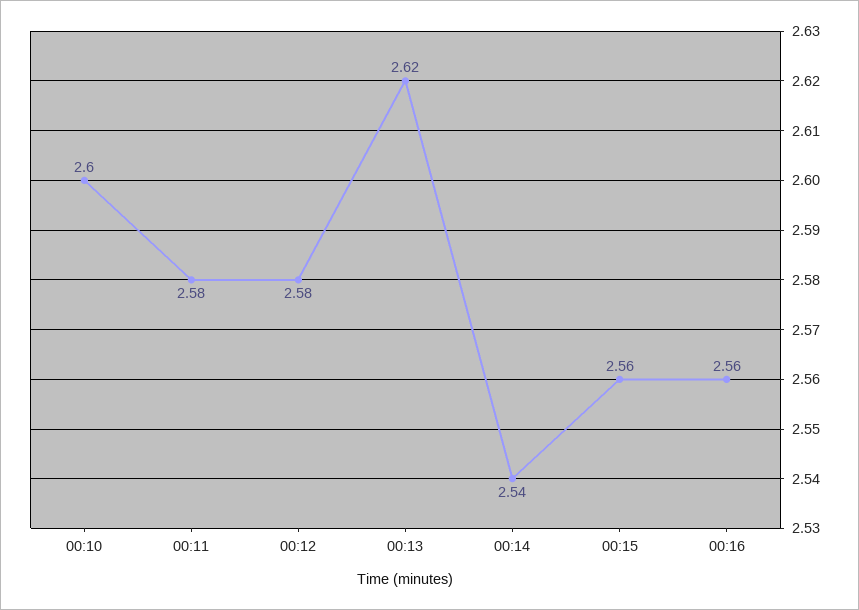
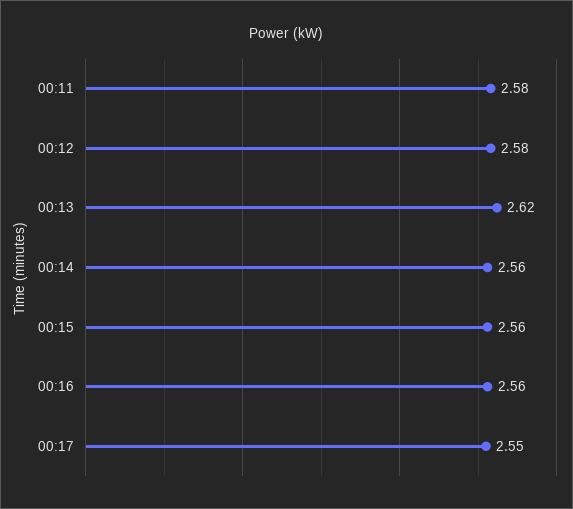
00:10: 2.6 -> none
00:14: 2.54 -> 2.56
00:17: none -> 2.55

